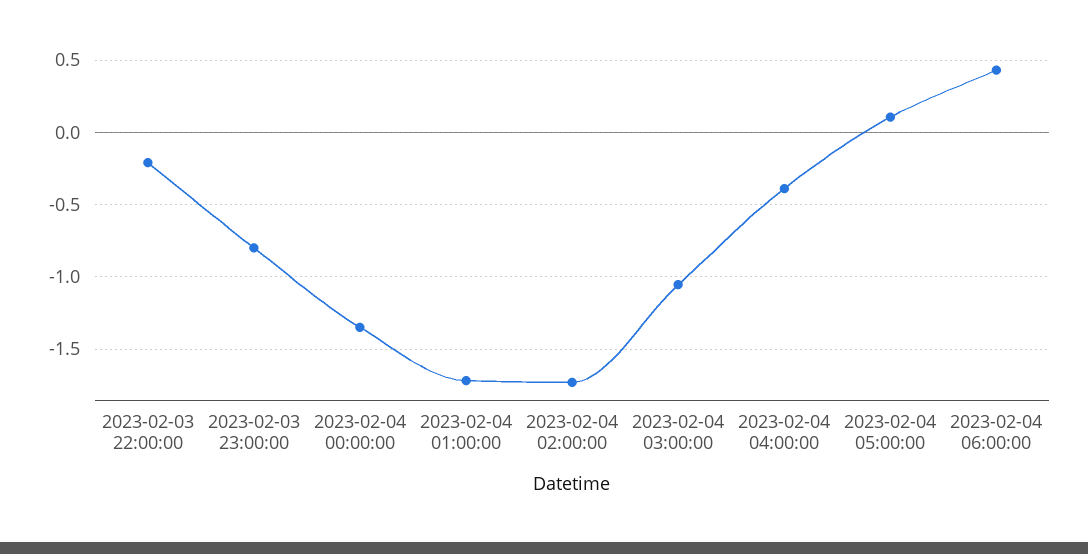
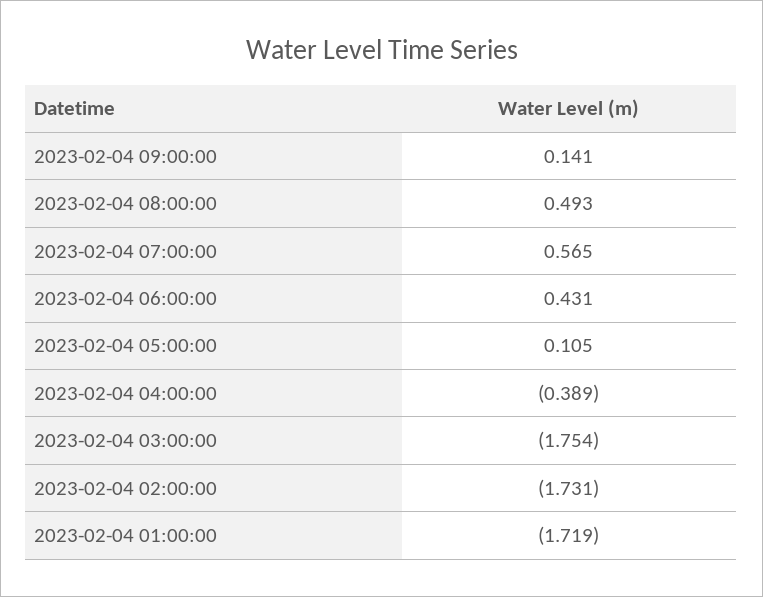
2023-02-03 22:00:00: -0.2 -> none
2023-02-03 23:00:00: -0.8 -> none
2023-02-04 00:00:00: -1.35 -> none
2023-02-04 03:00:00: -1.05 -> -1.754
2023-02-04 09:00:00: none -> 0.141
2023-02-04 08:00:00: none -> 0.493
2023-02-04 07:00:00: none -> 0.565

